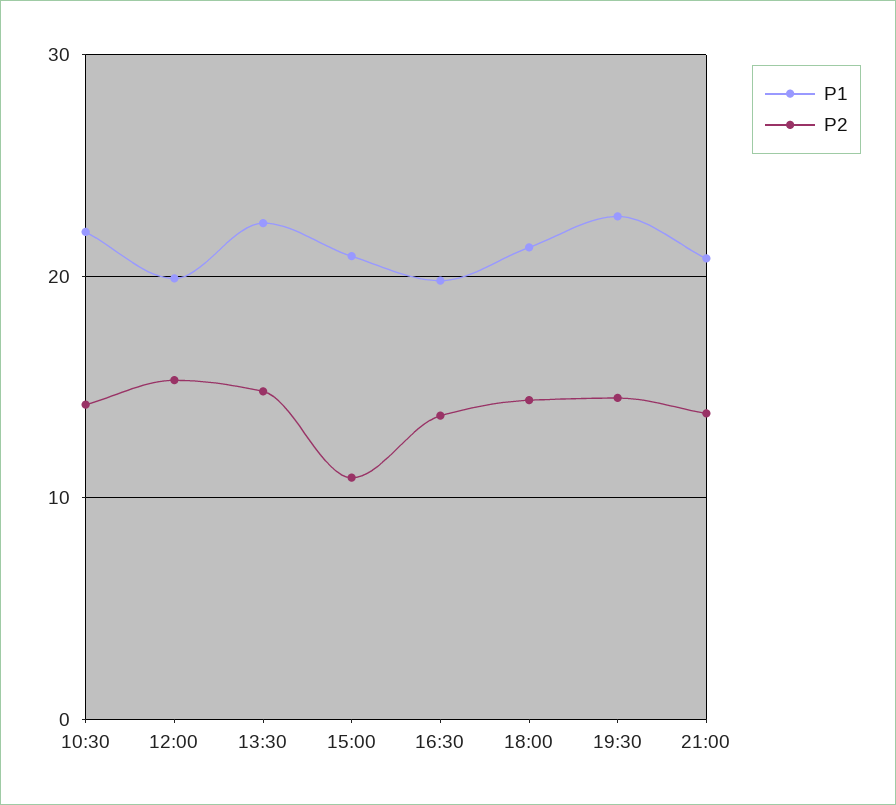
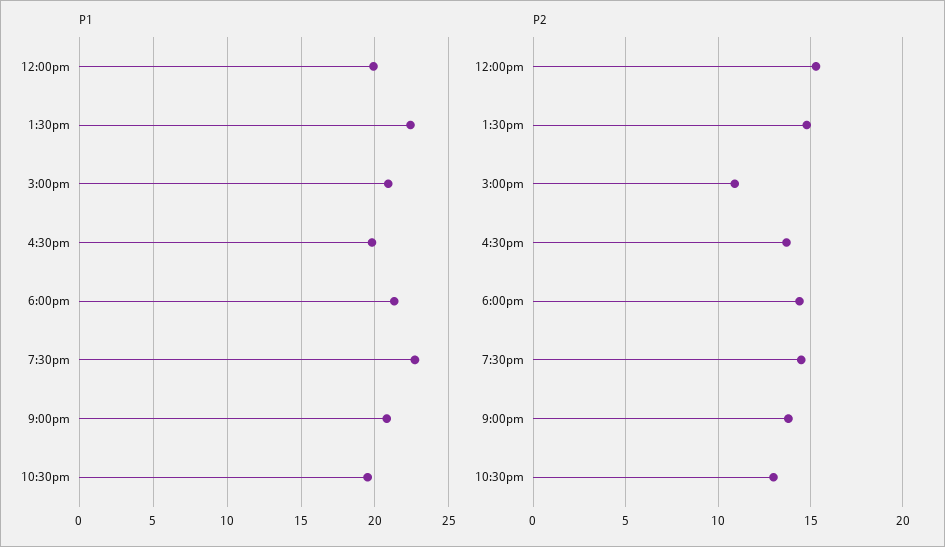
P1, 10:30: 22 -> none
P2, 10:30: 14 -> none
P1, 10:30pm: none -> 19.5
P2, 10:30pm: none -> 13

